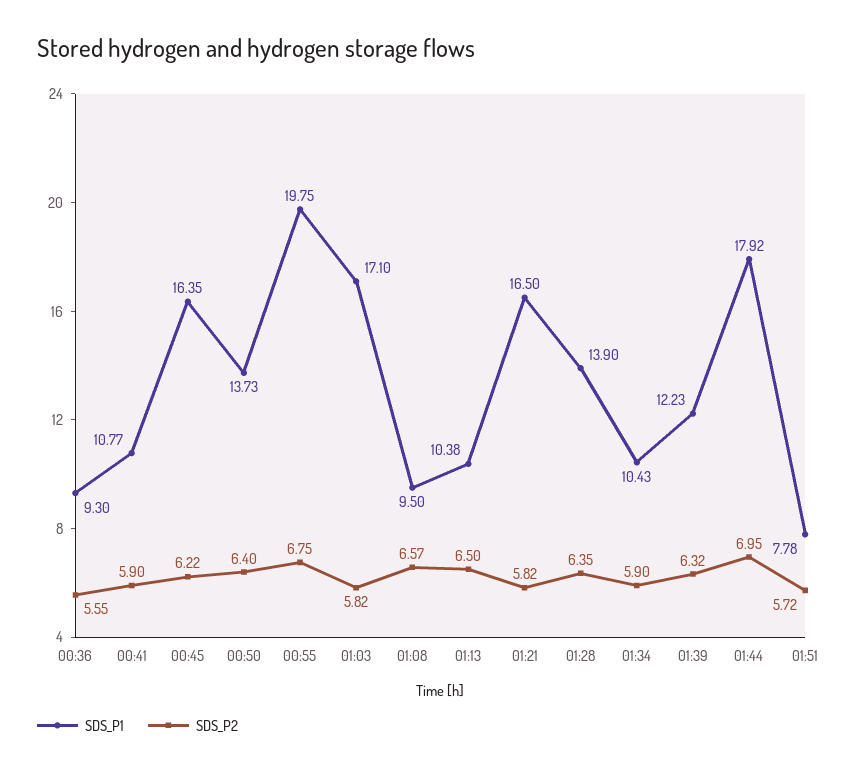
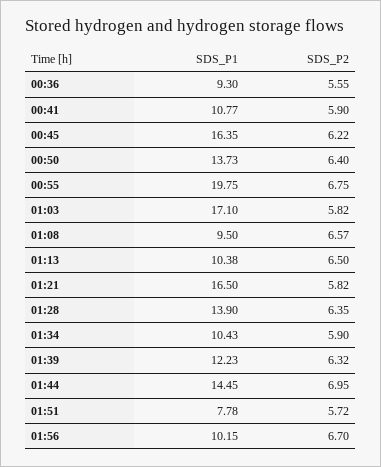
SDS_P1, 01:44: 17.92 -> 14.45
SDS_P1, 01:56: none -> 10.15
SDS_P2, 01:56: none -> 6.7

